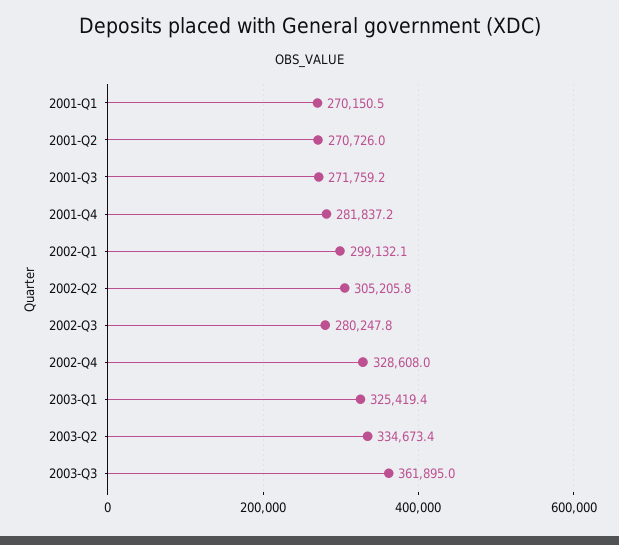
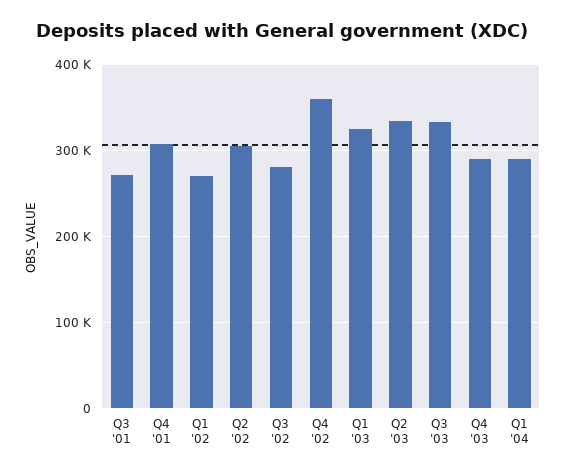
2001-Q1: 270150.5 -> none
2001-Q2: 270726 -> none
2001-Q4: 281837.2 -> 310000
2002-Q1: 299132.1 -> 270000
2002-Q4: 328608 -> 360000
2003-Q3: 361895 -> 330000
Q4 '03: none -> 290000
Q1 '04: none -> 290000

